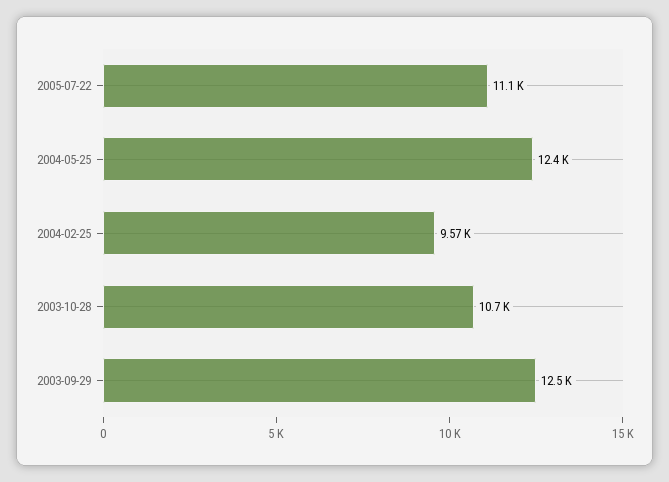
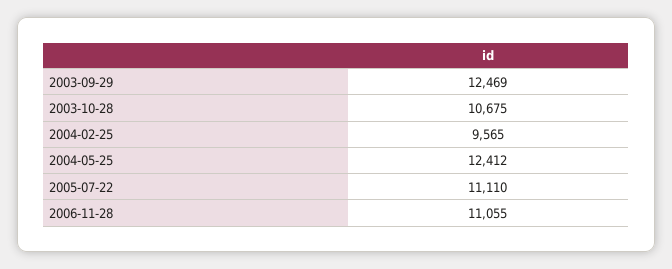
2006-11-28: none -> 11055

